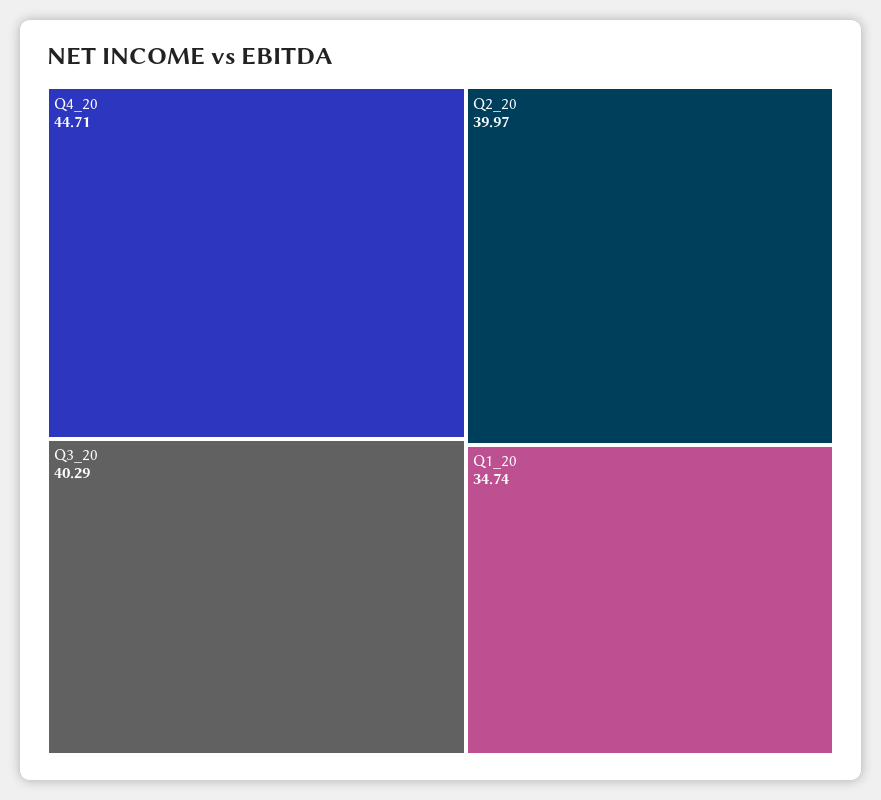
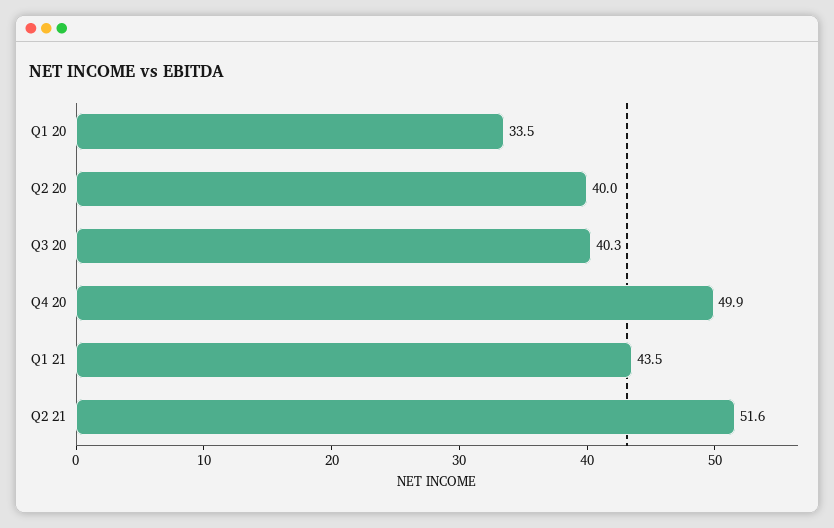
Q4_20: 44.71 -> 49.9
Q1_20: 34.74 -> 33.5
Q1 21: none -> 43.5
Q2 21: none -> 51.6

